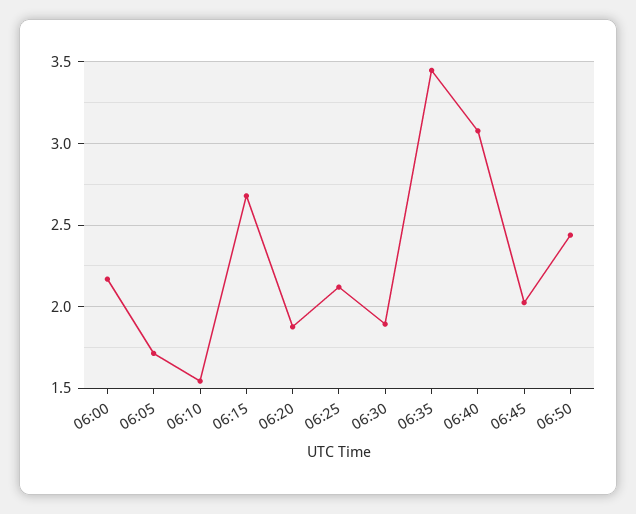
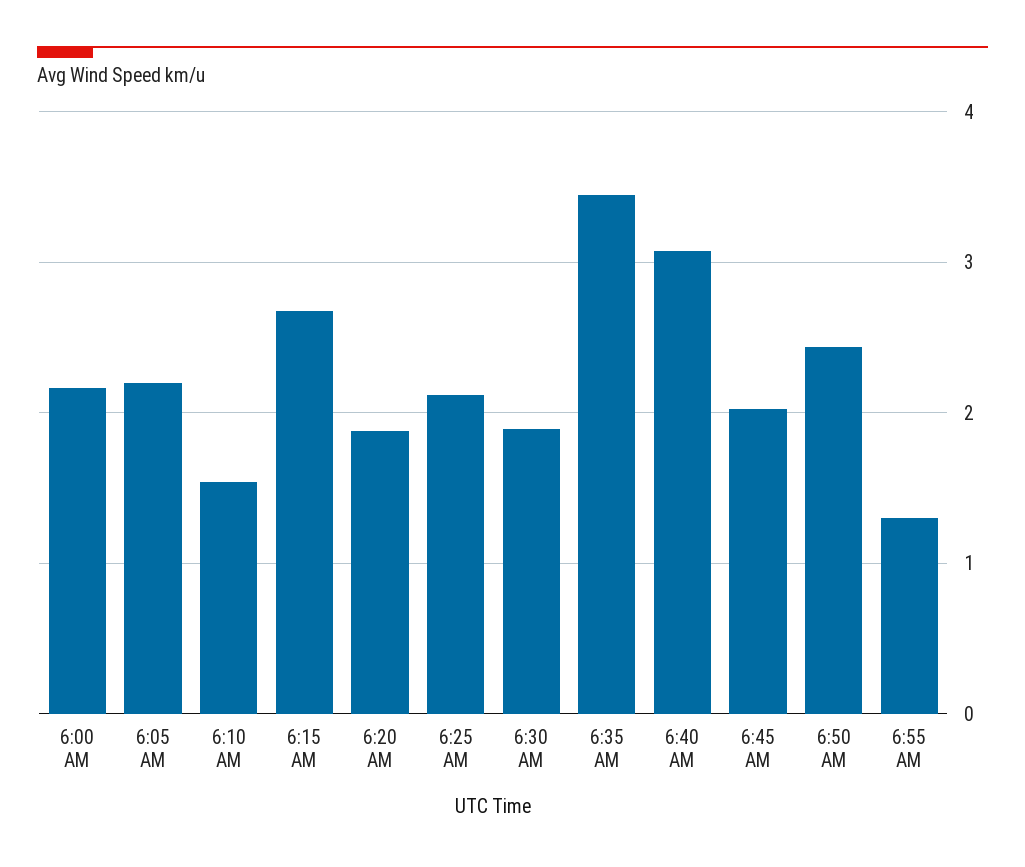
06:05: 1.7 -> 2.2
6:55 AM: none -> 1.3

